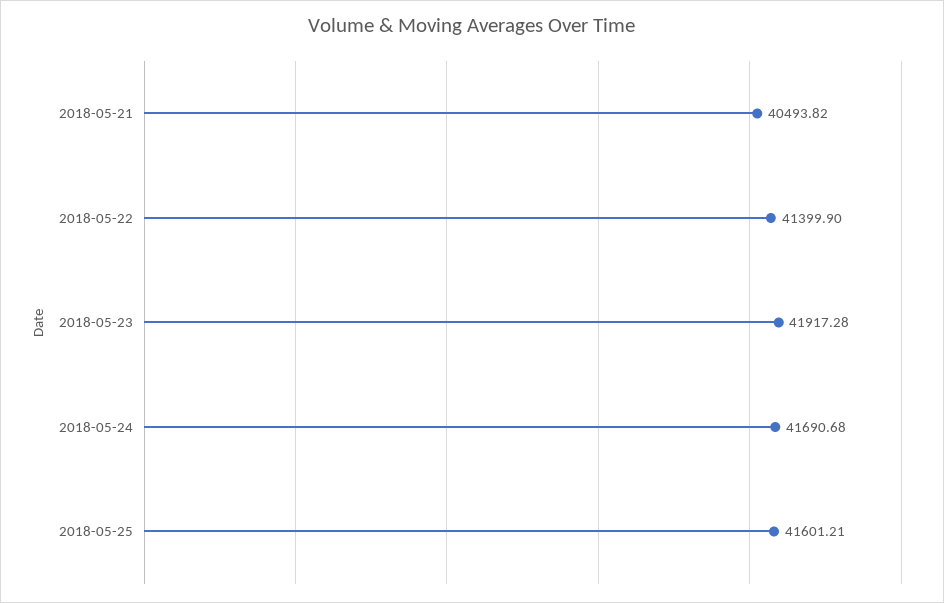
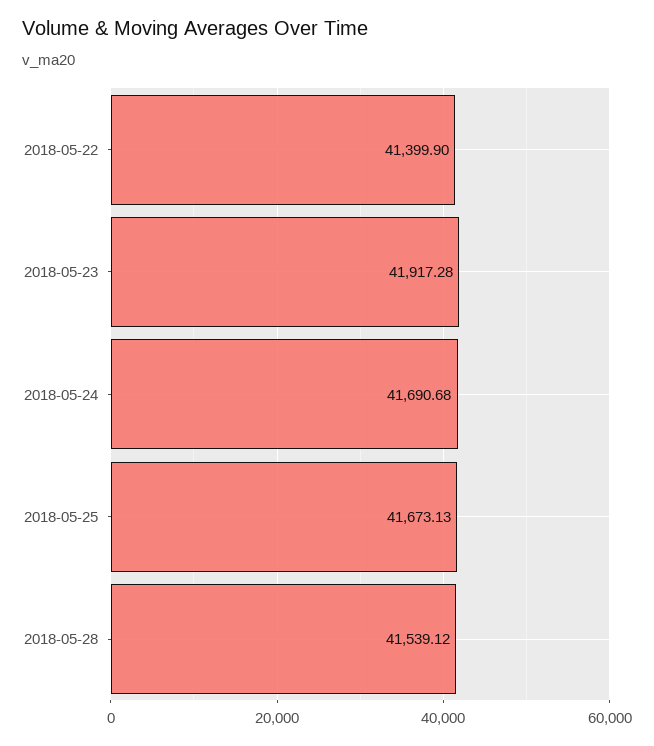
2018-05-21: 40493.82 -> none
2018-05-25: 41601.21 -> 41673.13
2018-05-28: none -> 41539.12

